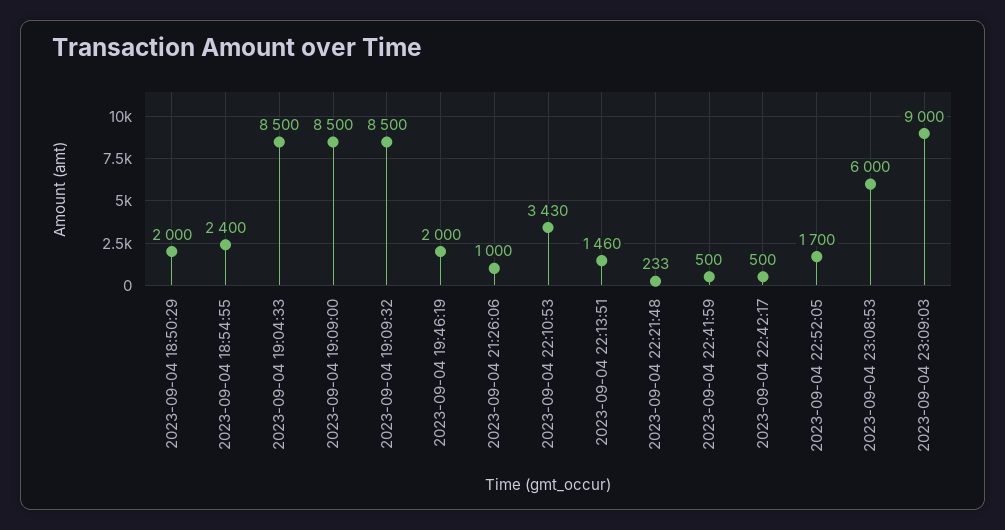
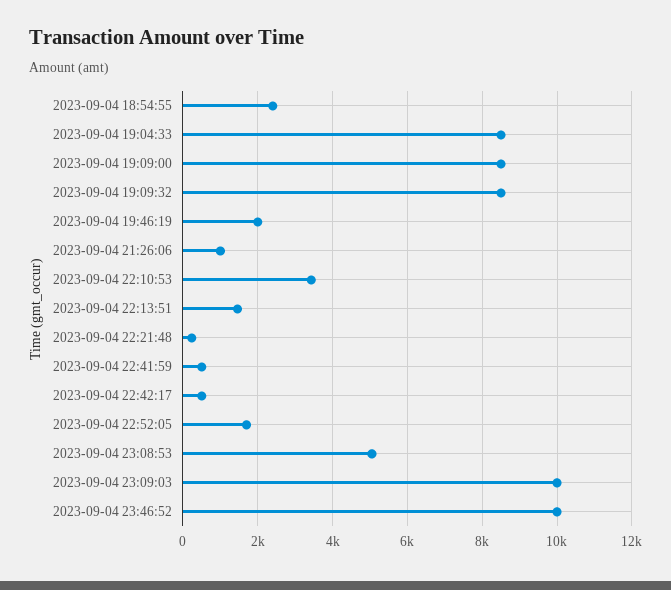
2023-09-04 18:50:29: 2000 -> none
2023-09-04 23:08:53: 6000 -> 5000
2023-09-04 23:09:03: 9000 -> 10000
2023-09-04 23:46:52: none -> 10000

